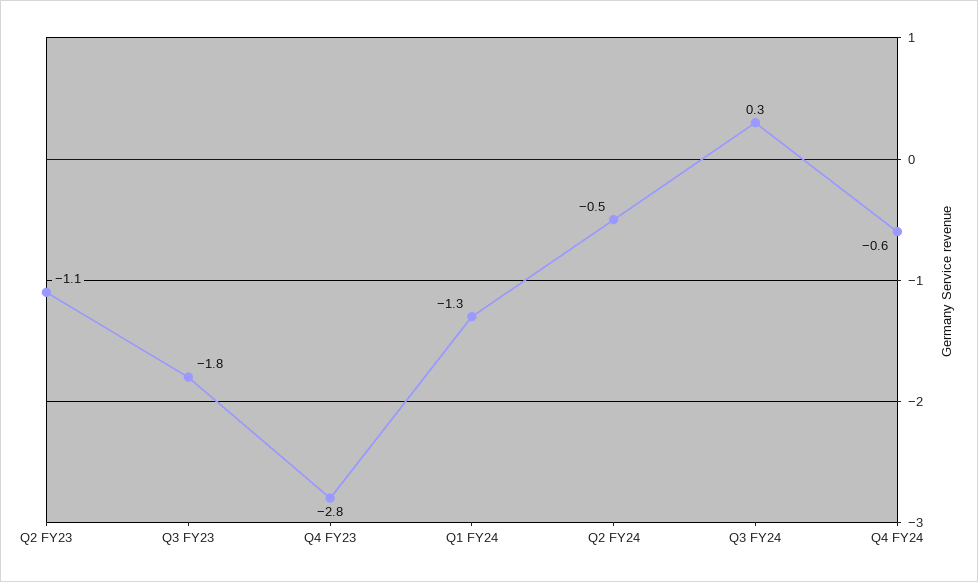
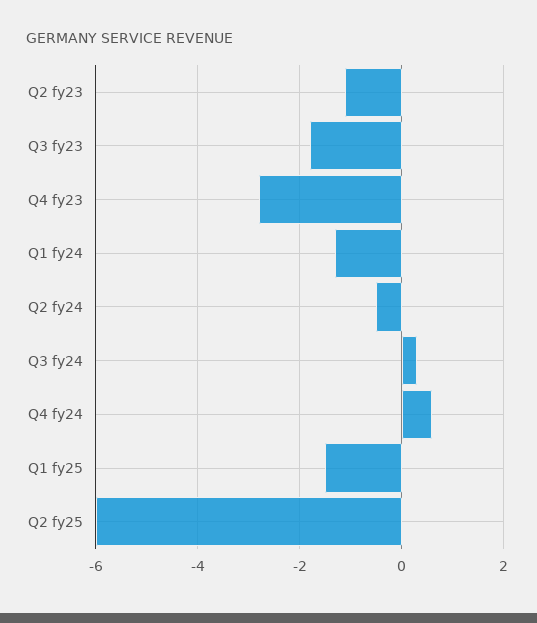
Q4 FY24: -0.6 -> 0.5
Q1 fy25: none -> -1.5
Q2 fy25: none -> -6

